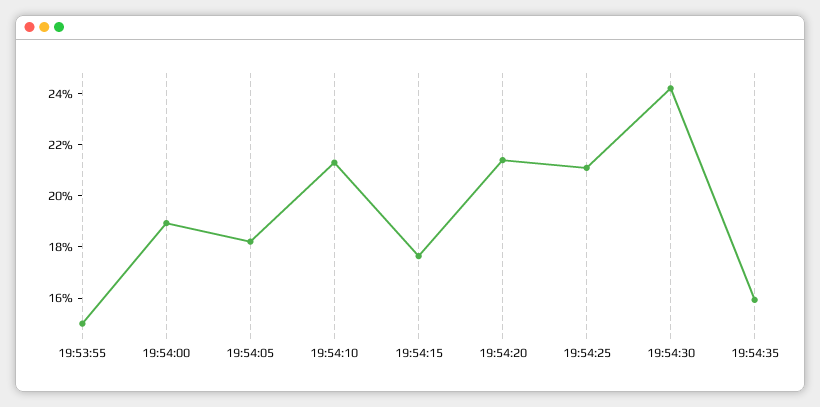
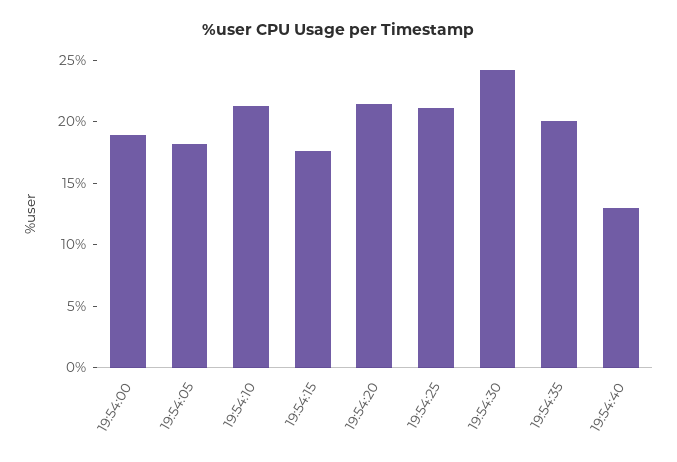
19:53:55: 15 -> none
19:54:35: 16 -> 20
19:54:40: none -> 13

